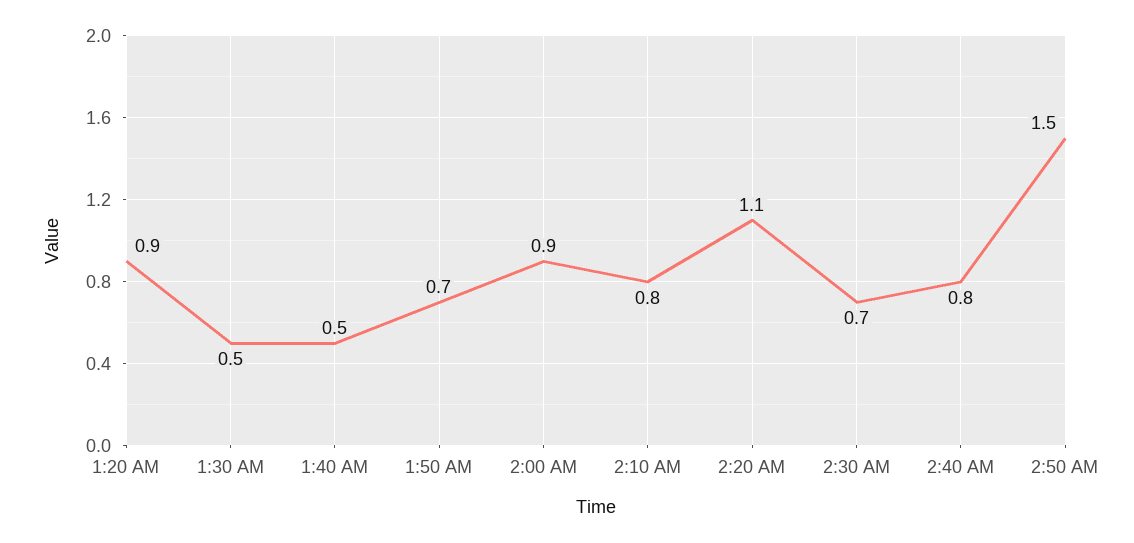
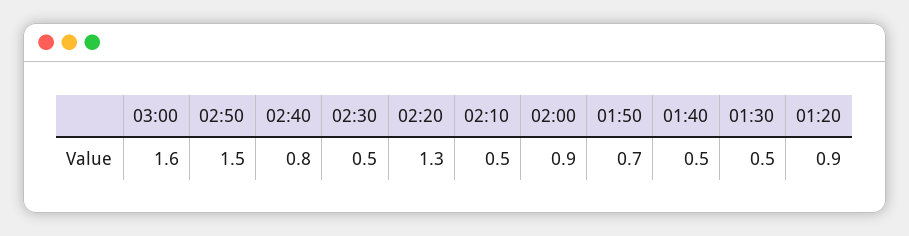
2:10 AM: 0.8 -> 0.5
2:20 AM: 1.1 -> 1.3
2:30 AM: 0.7 -> 0.5
03:00: none -> 1.6

